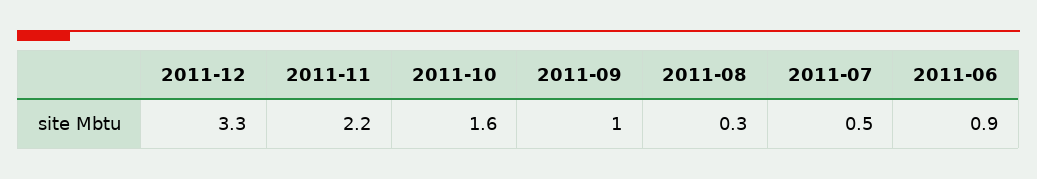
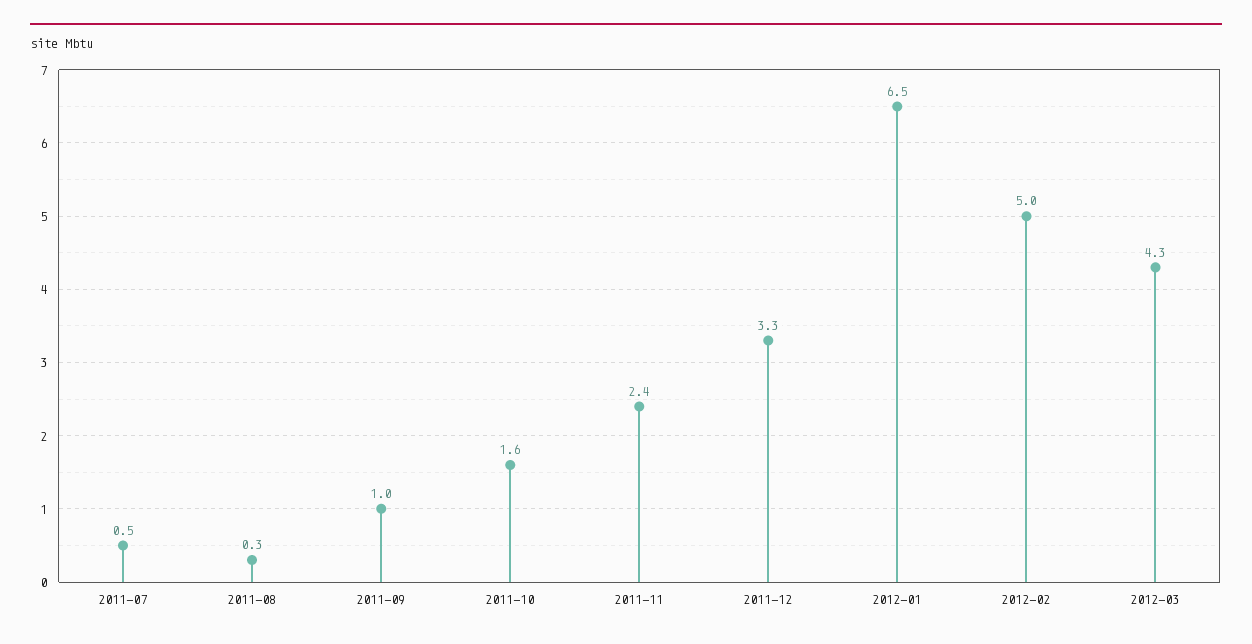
2011-11: 2.2 -> 2.4
2011-06: 0.9 -> none
2012-01: none -> 6.5
2012-02: none -> 5
2012-03: none -> 4.3

